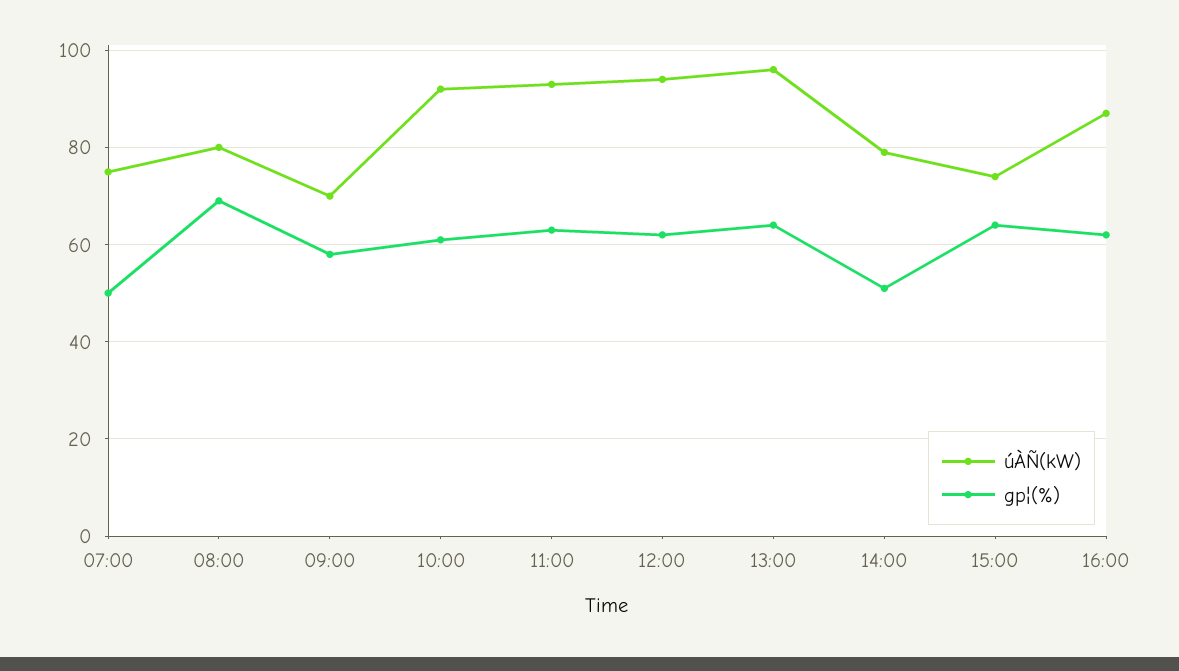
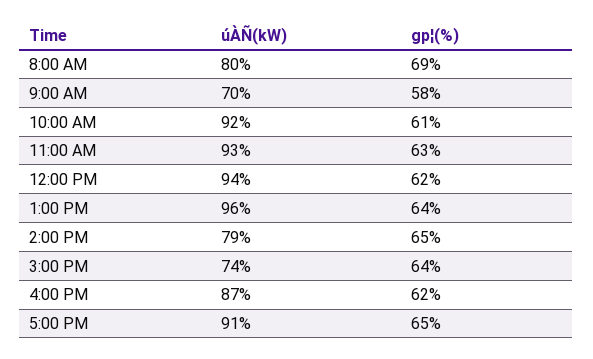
úÀÑ(kW), 07:00: 75 -> none
gp¦(%), 07:00: 50 -> none
gp¦(%), 14:00: 50 -> 65
úÀÑ(kW), 5:00 PM: none -> 91
gp¦(%), 5:00 PM: none -> 65

